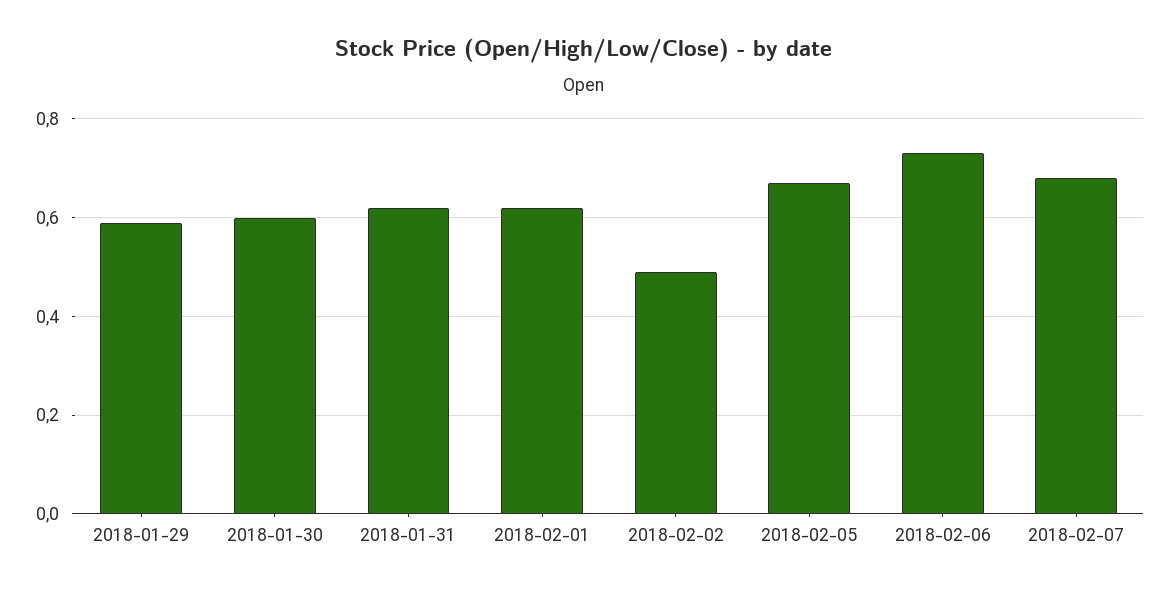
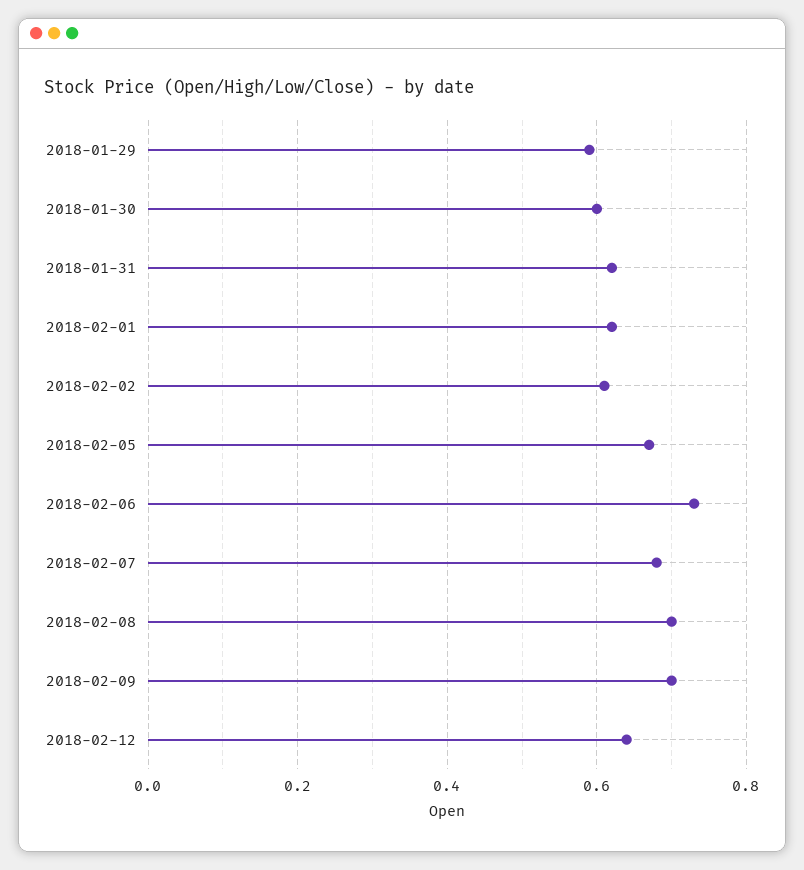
2018-02-02: 0.5 -> 0.6
2018-02-08: none -> 0.7
2018-02-09: none -> 0.7
2018-02-12: none -> 0.65

